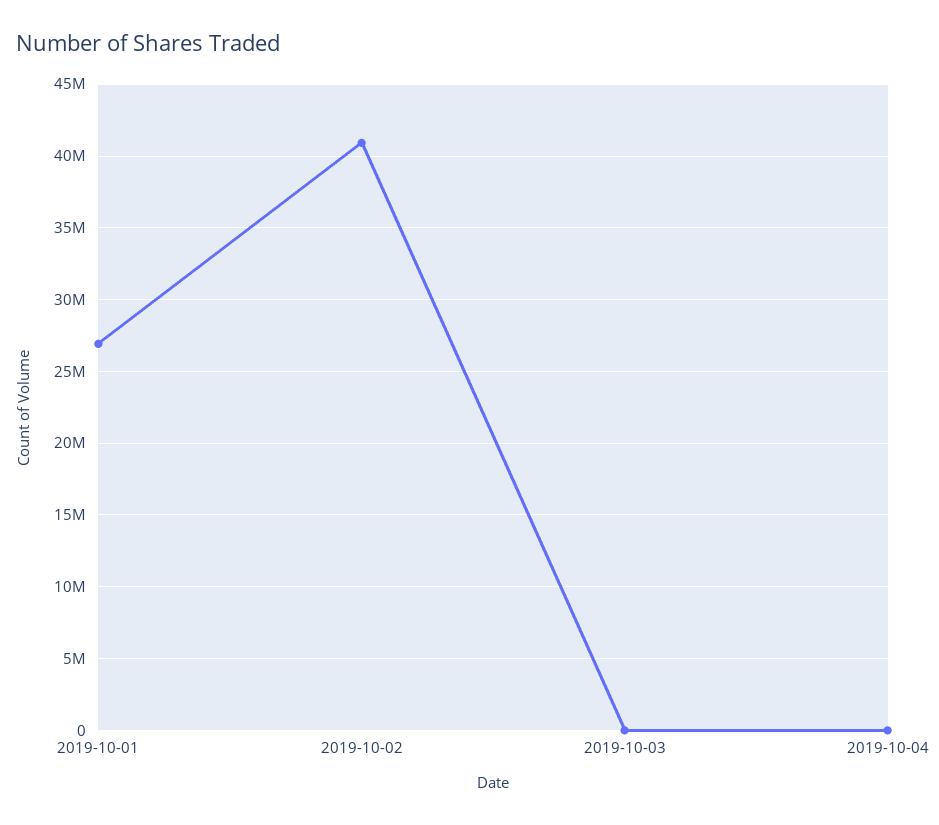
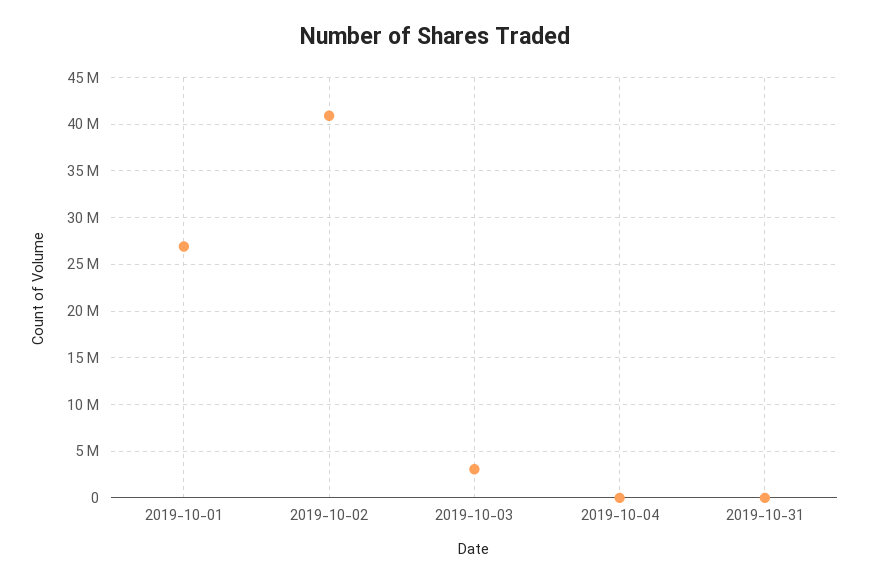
2019-10-03: 0 -> 3000000
2019-10-31: none -> 0

